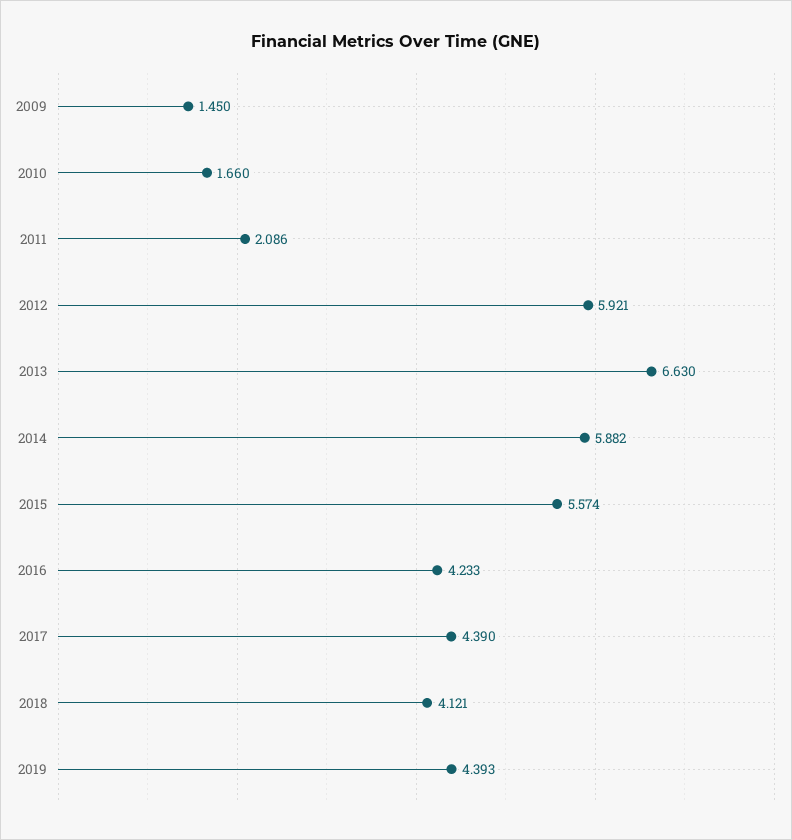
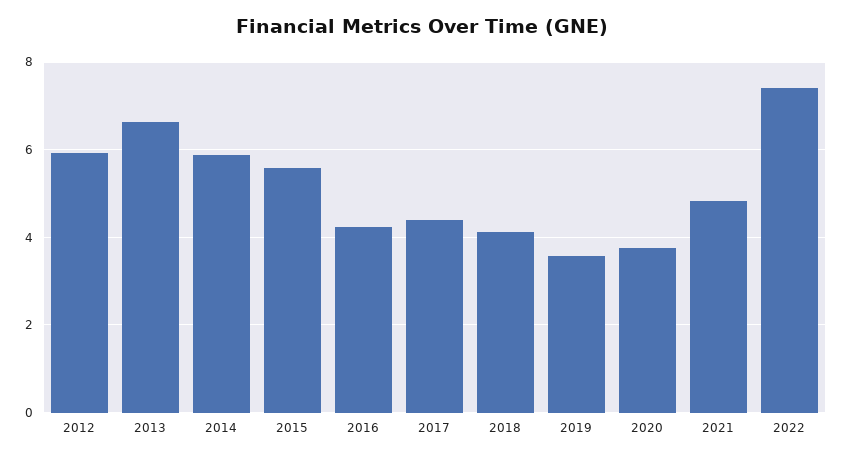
2009: 1.45 -> none
2010: 1.66 -> none
2011: 2.086 -> none
2019: 4.393 -> 3.6
2020: none -> 3.8
2021: none -> 4.8
2022: none -> 7.4

